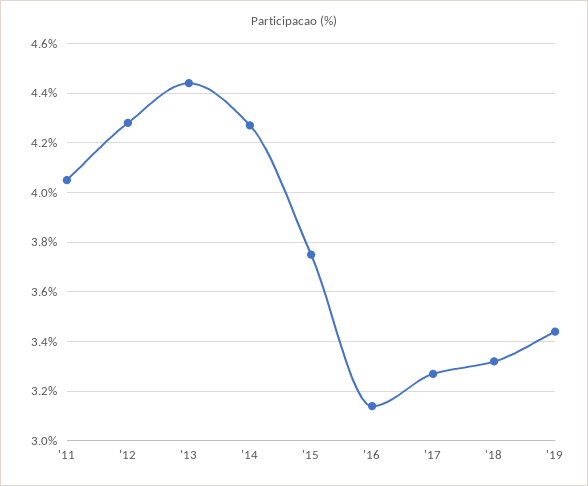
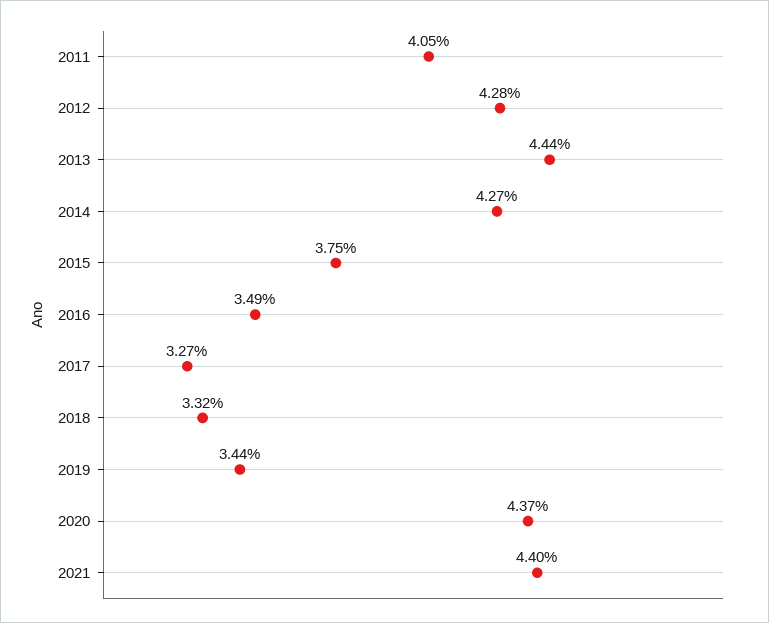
'16: 3.15 -> 3.49
2020: none -> 4.37
2021: none -> 4.4

